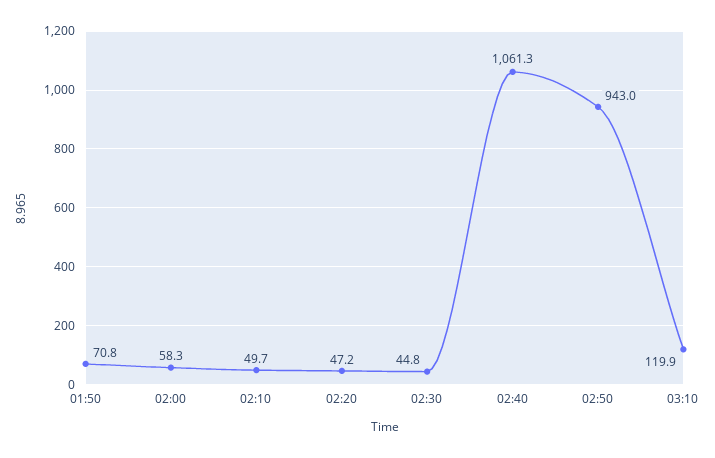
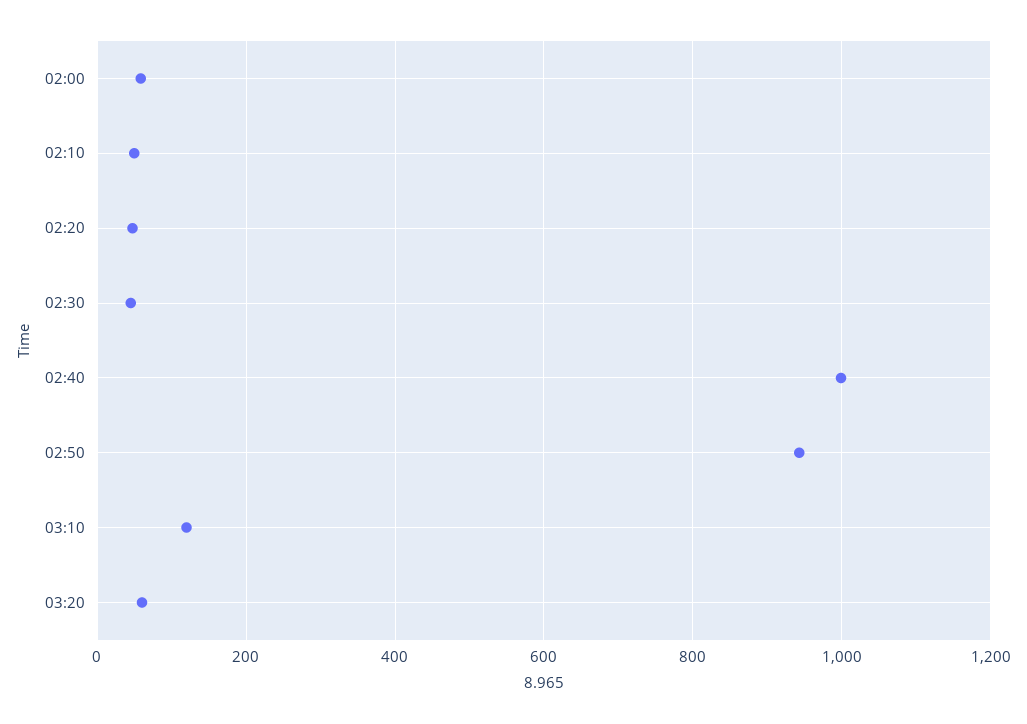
01:50: 70.8 -> none
02:40: 1061.3 -> 1000
03:20: none -> 60

